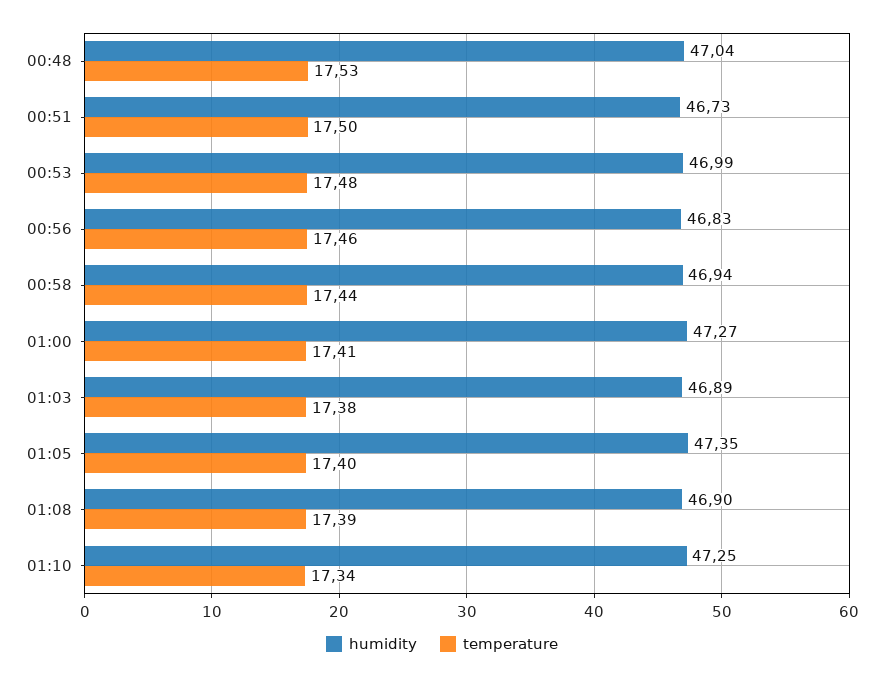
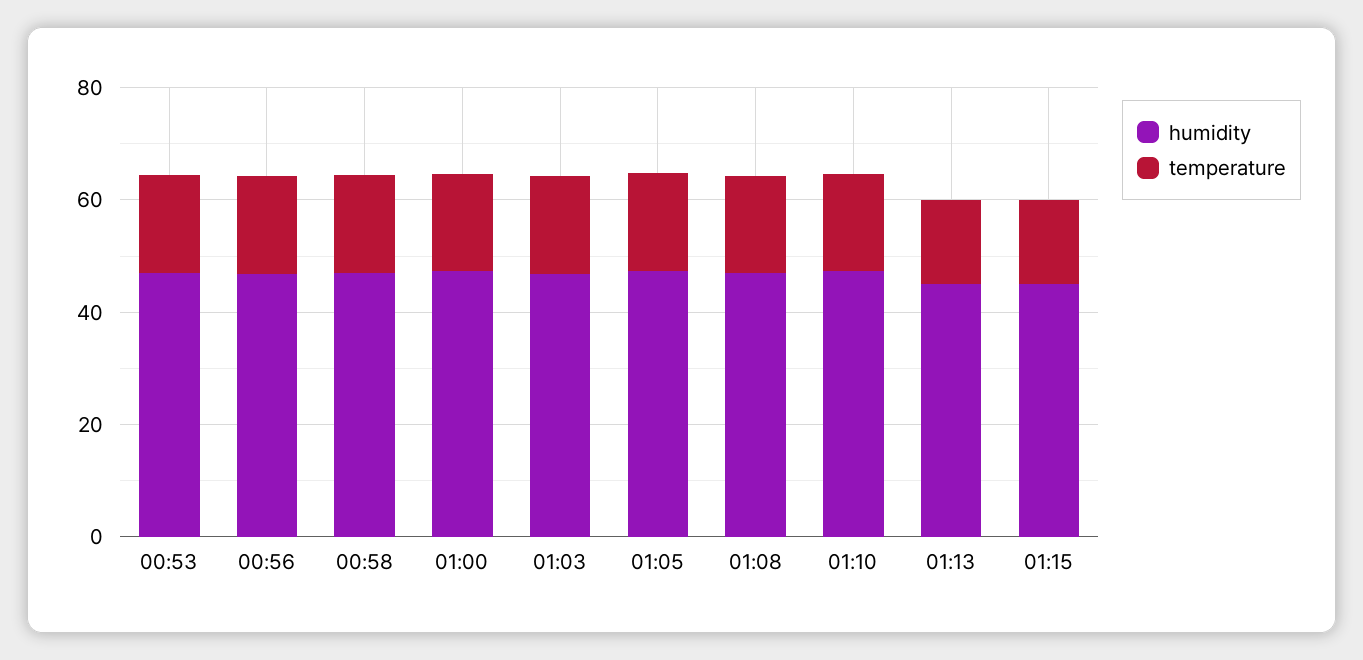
humidity, 00:48: 47.04 -> none
temperature, 00:48: 17.53 -> none
humidity, 00:51: 46.73 -> none
temperature, 00:51: 17.5 -> none
humidity, 01:13: none -> 45
temperature, 01:13: none -> 15
humidity, 01:15: none -> 45
temperature, 01:15: none -> 15

